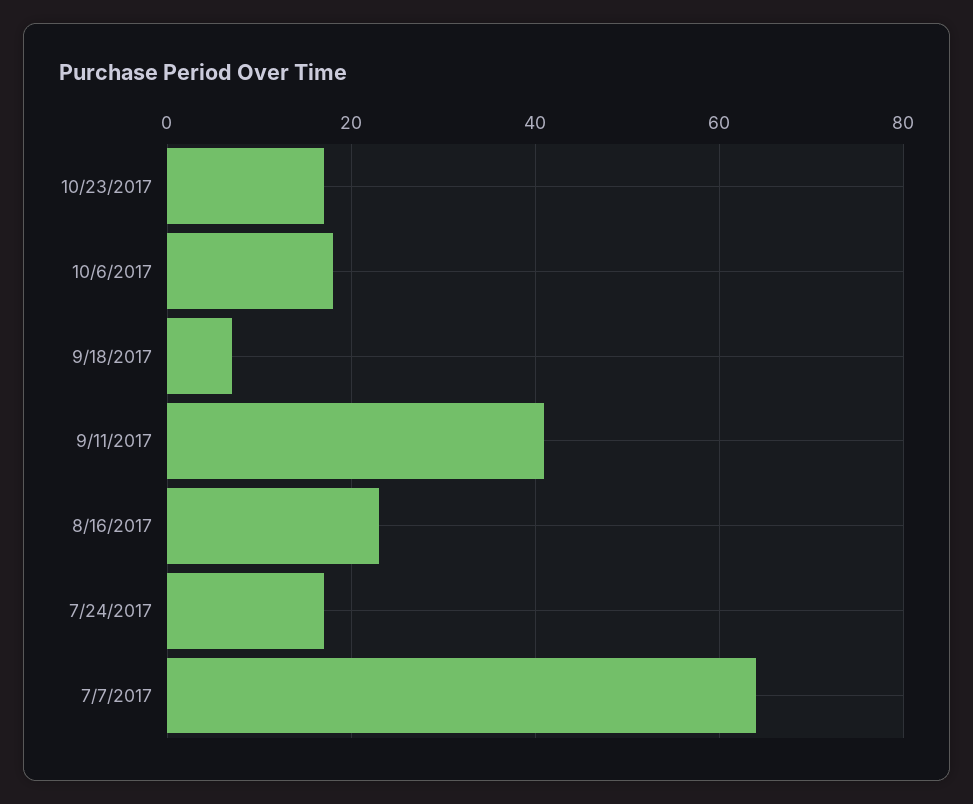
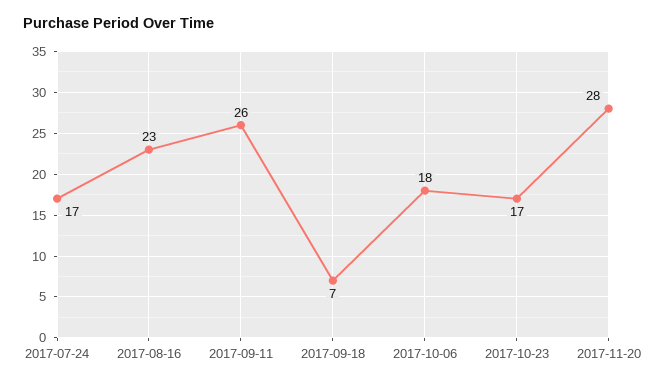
9/11/2017: 40 -> 26
7/7/2017: 65 -> none
2017-11-20: none -> 28

